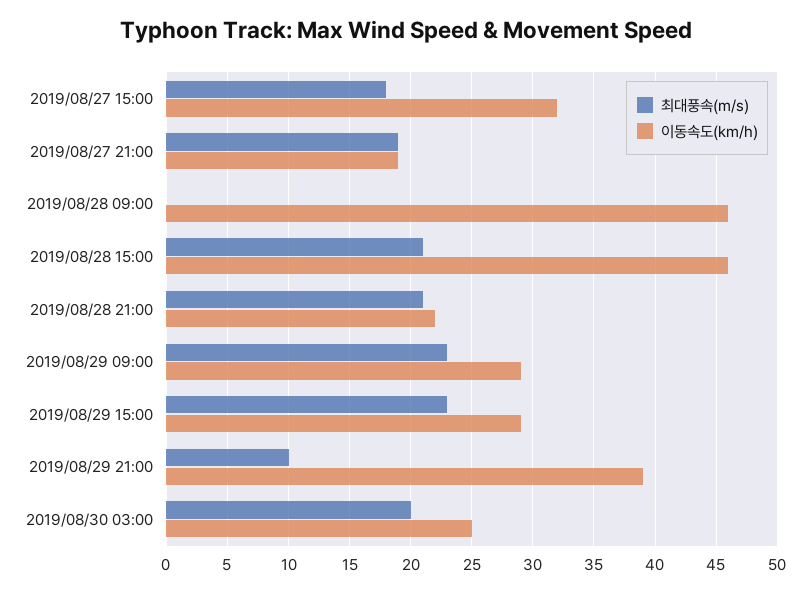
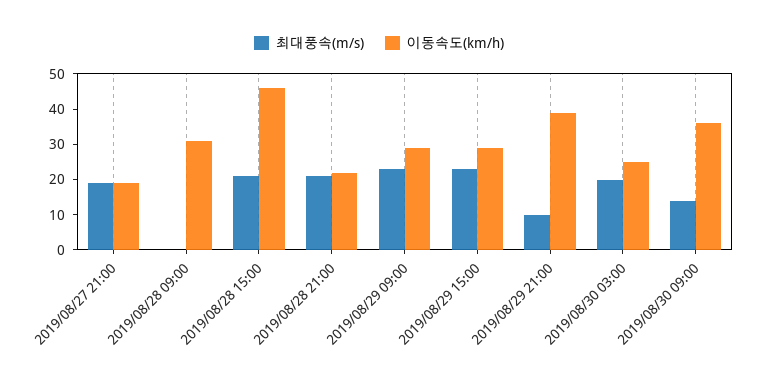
최대풍속(m/s), 2019/08/27 15:00: 18 -> none
이동속도(km/h), 2019/08/27 15:00: 32 -> none
이동속도(km/h), 2019/08/28 09:00: 46 -> 30
최대풍속(m/s), 2019/08/30 09:00: none -> 15
이동속도(km/h), 2019/08/30 09:00: none -> 35

